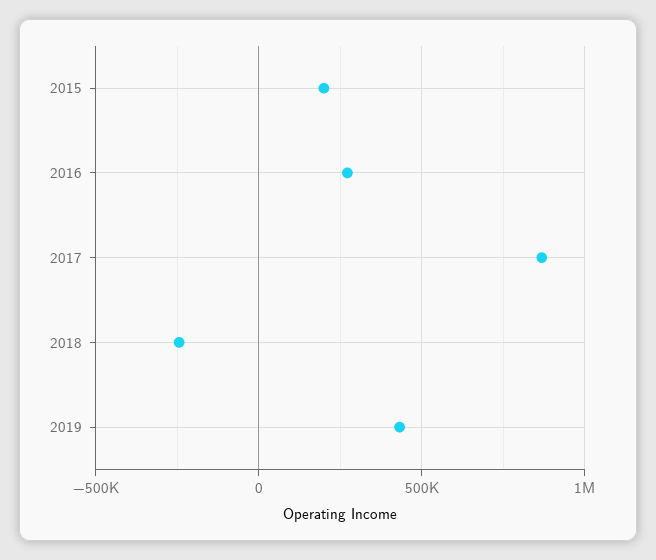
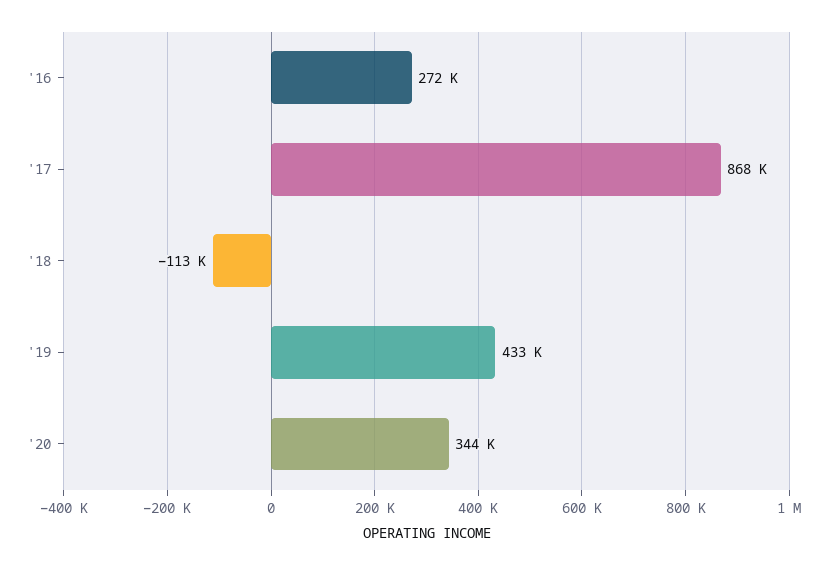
2015: 200000 -> none
2018: -250000 -> -113000
'20: none -> 344000

